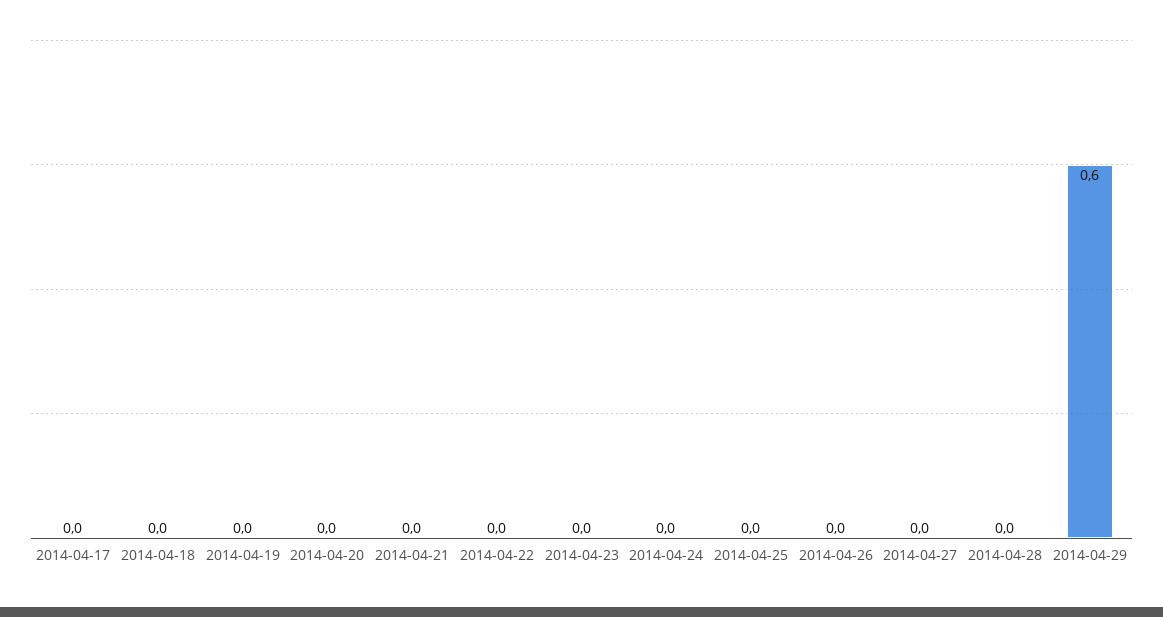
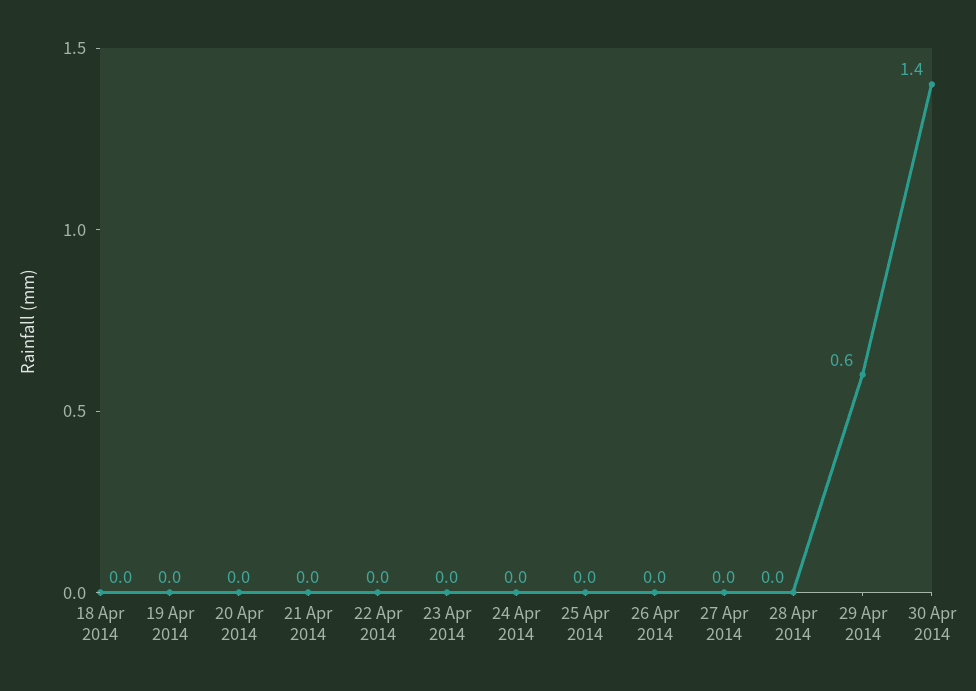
2014-04-17: 0 -> none
30 Apr 2014: none -> 1.4

